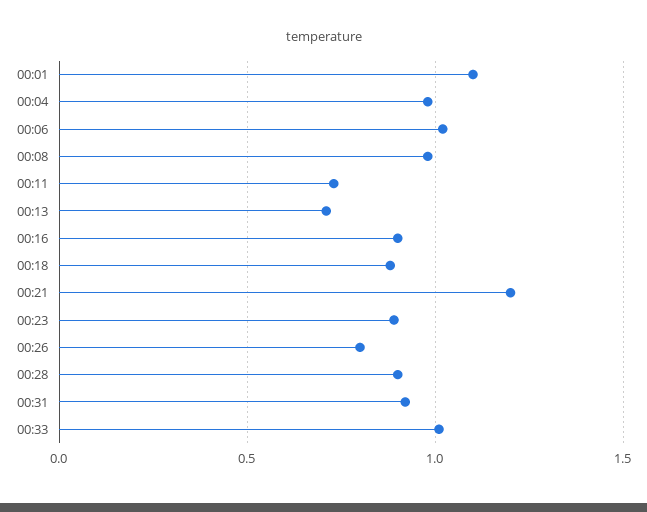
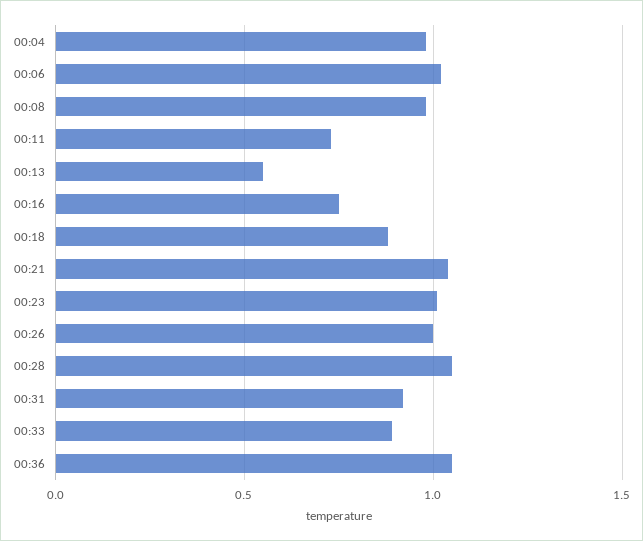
00:01: 1.1 -> none
00:13: 0.7 -> 0.55
00:16: 0.9 -> 0.75
00:21: 1.2 -> 1.05
00:23: 0.9 -> 1
00:26: 0.8 -> 1
00:28: 0.9 -> 1.05
00:33: 1 -> 0.9
00:36: none -> 1.05

